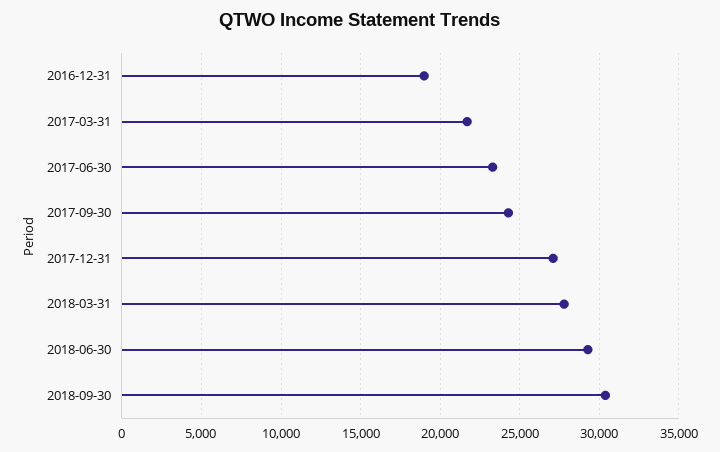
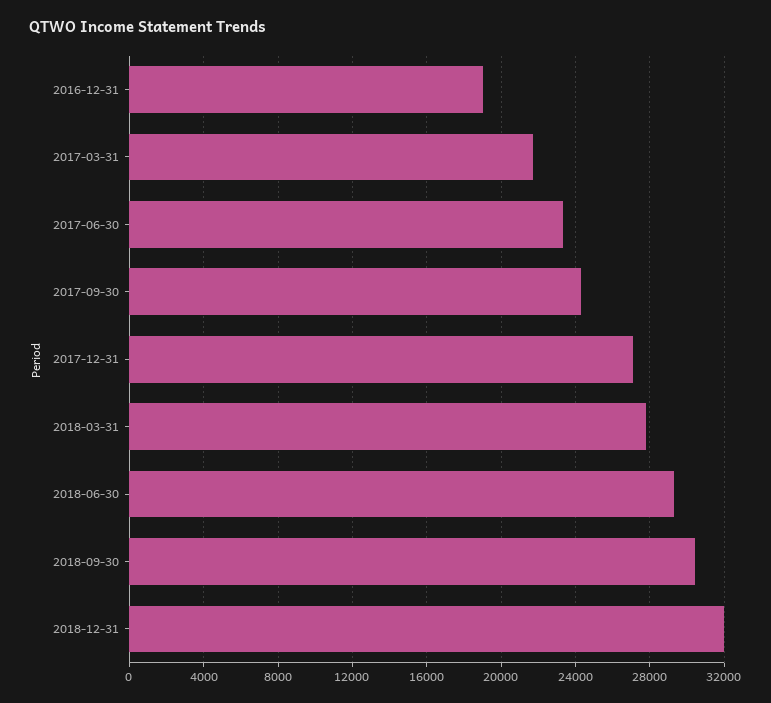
2018-12-31: none -> 32000

